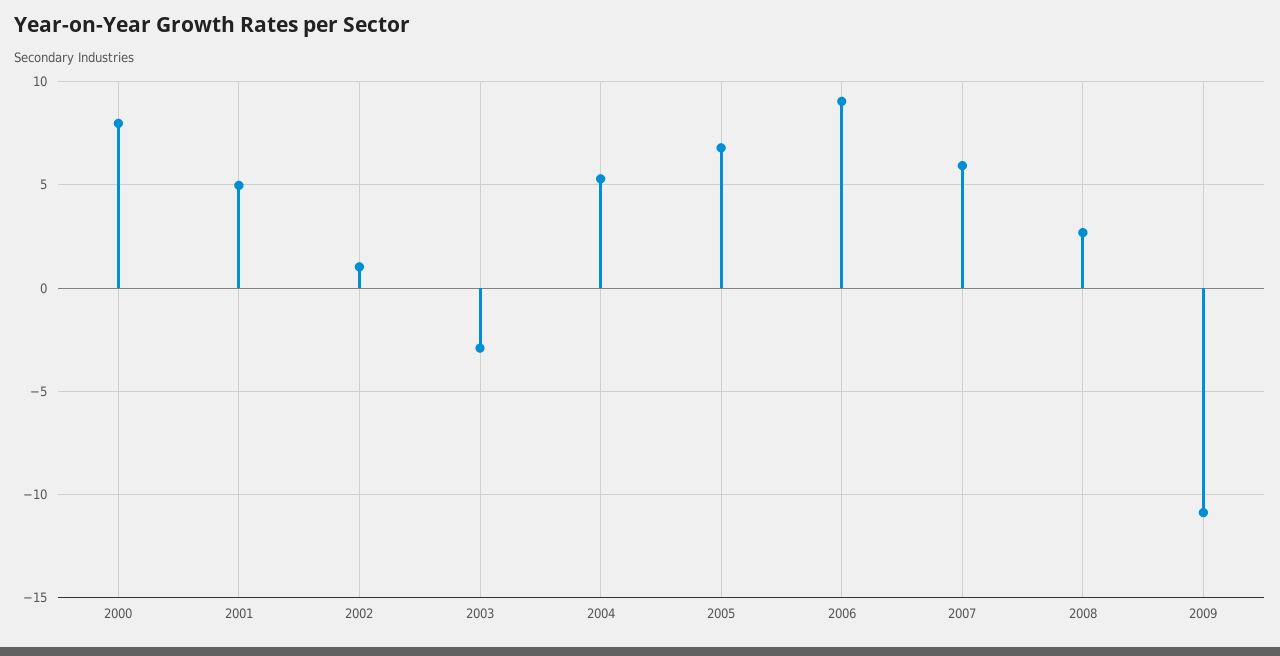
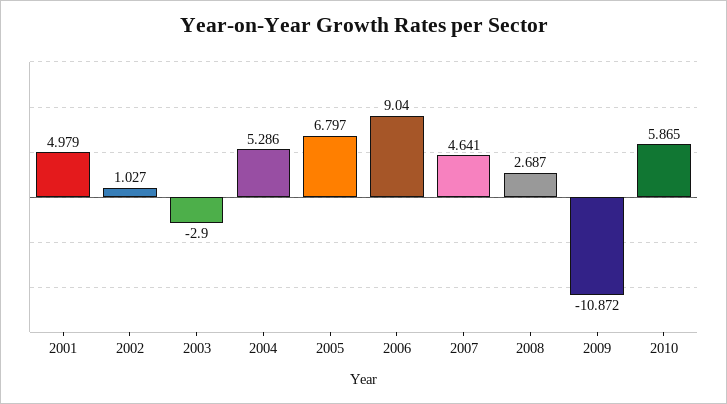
2000: 8 -> none
2007: 6 -> 4.641
2010: none -> 5.865

